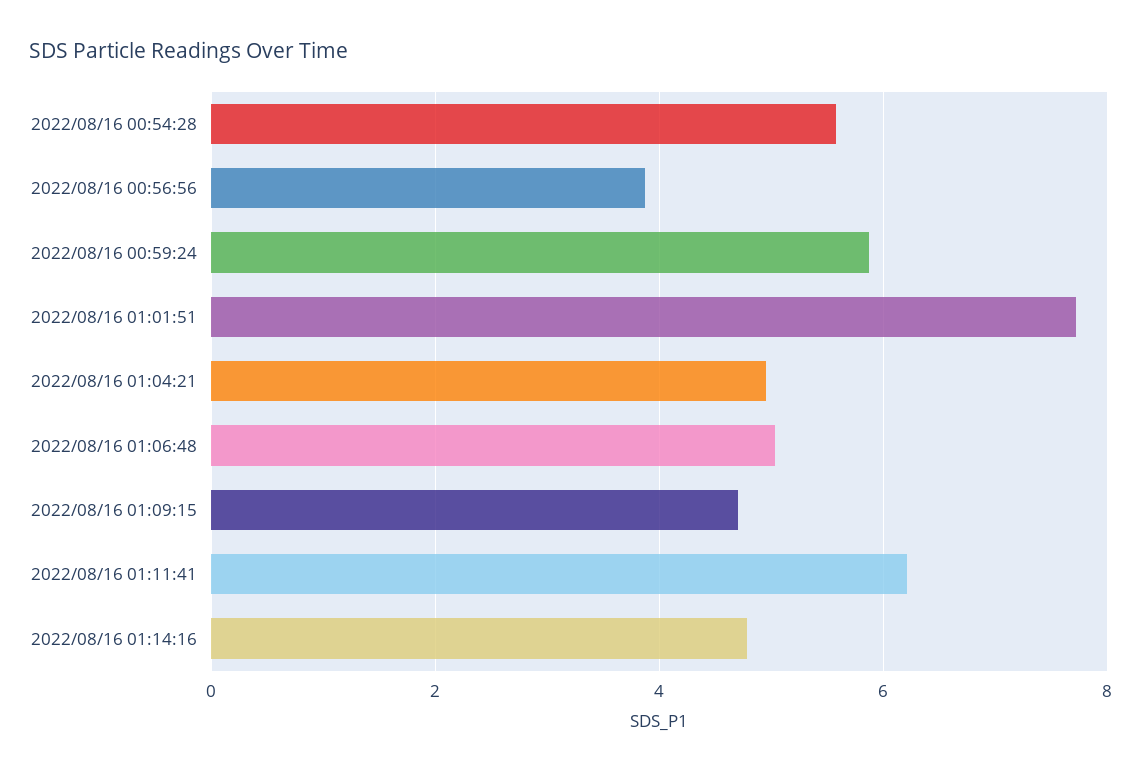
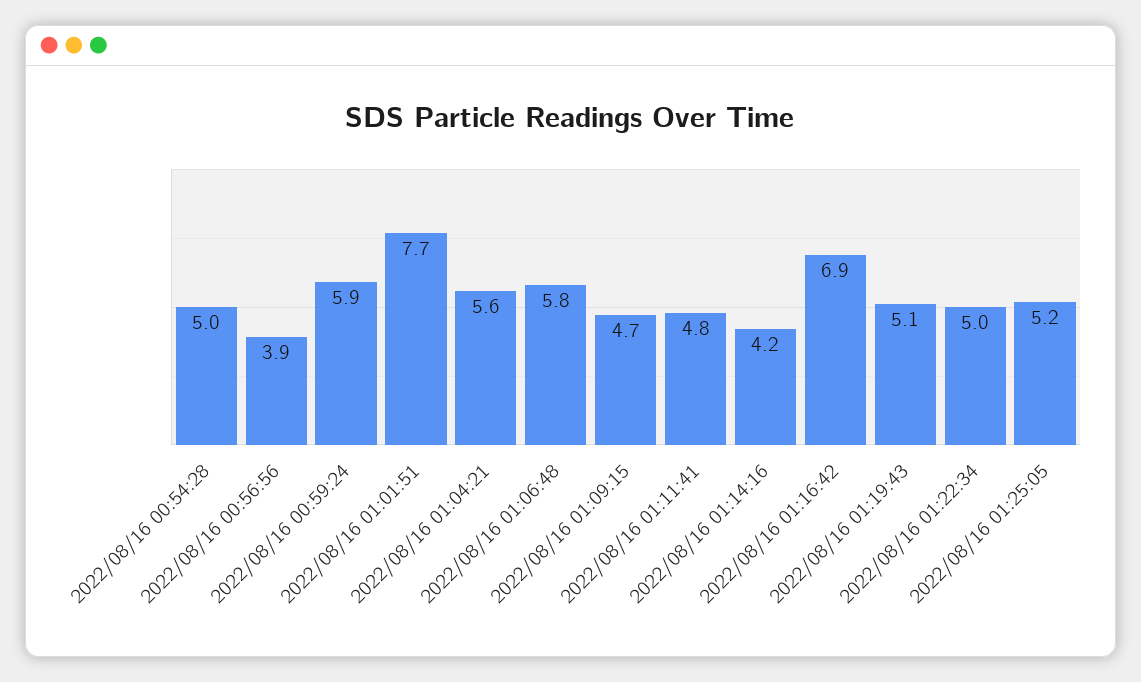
2022/08/16 00:54:28: 5.6 -> 5
2022/08/16 01:04:21: 5 -> 5.6
2022/08/16 01:06:48: 5 -> 5.8
2022/08/16 01:11:41: 6.2 -> 4.8
2022/08/16 01:14:16: 4.8 -> 4.2
2022/08/16 01:16:42: none -> 6.9
2022/08/16 01:19:43: none -> 5.1
2022/08/16 01:22:34: none -> 5
2022/08/16 01:25:05: none -> 5.2

